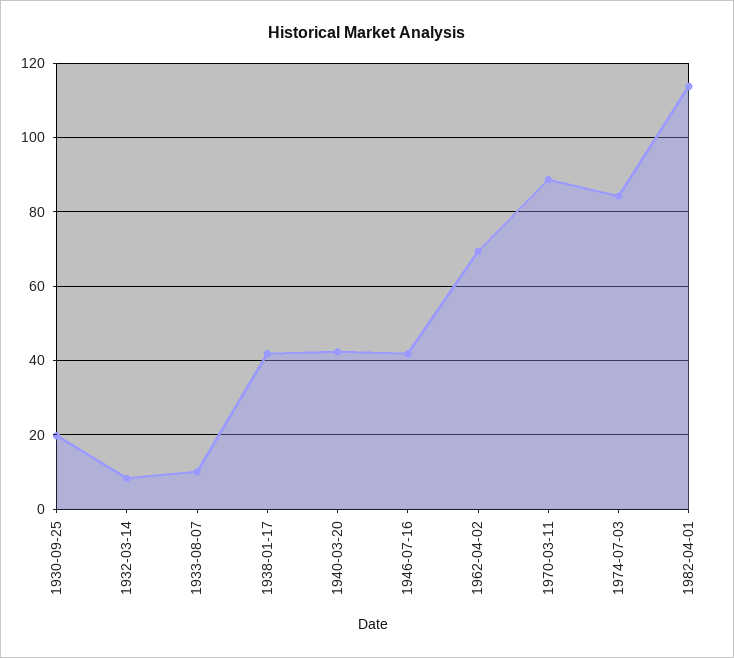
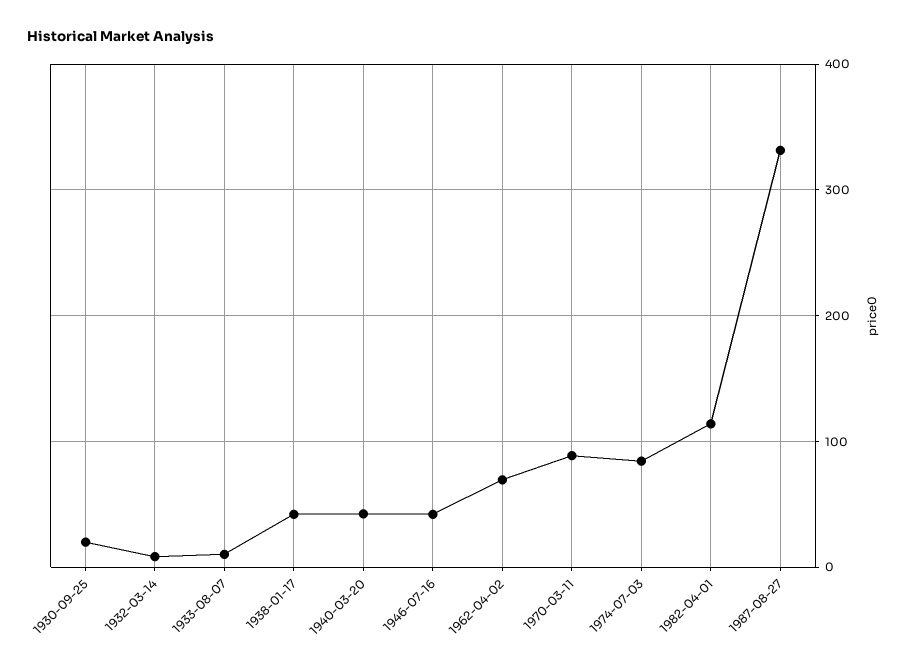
1987-08-27: none -> 330

